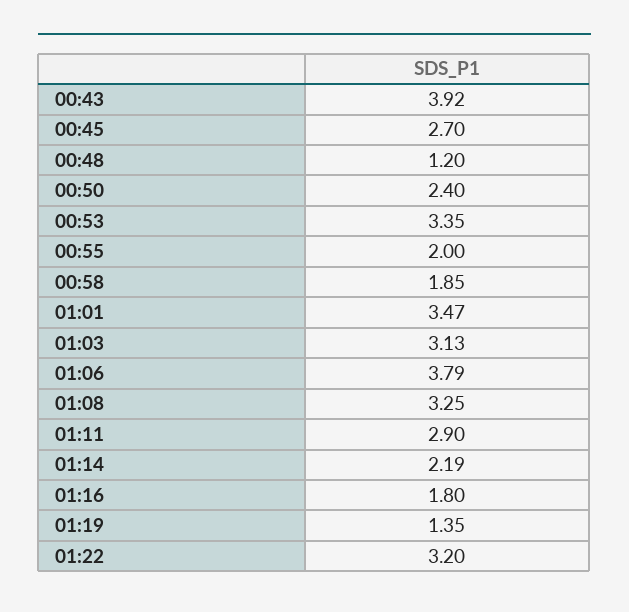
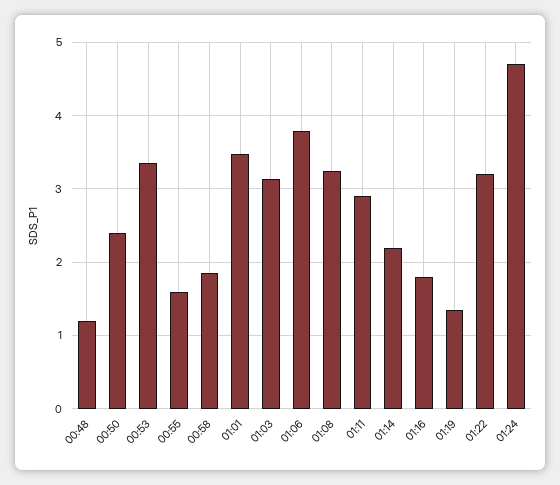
00:43: 3.92 -> none
00:45: 2.7 -> none
00:55: 2 -> 1.6
01:24: none -> 4.7

